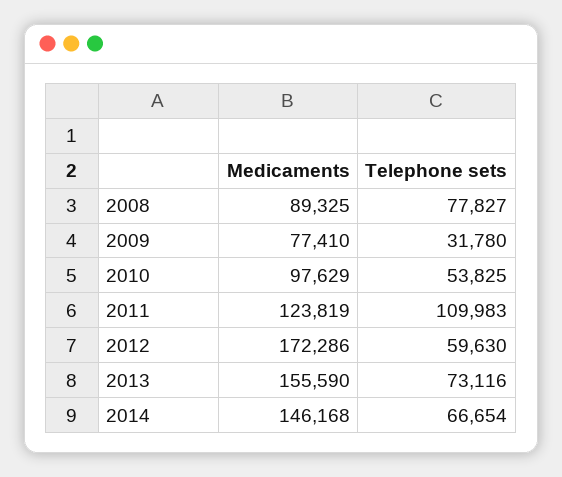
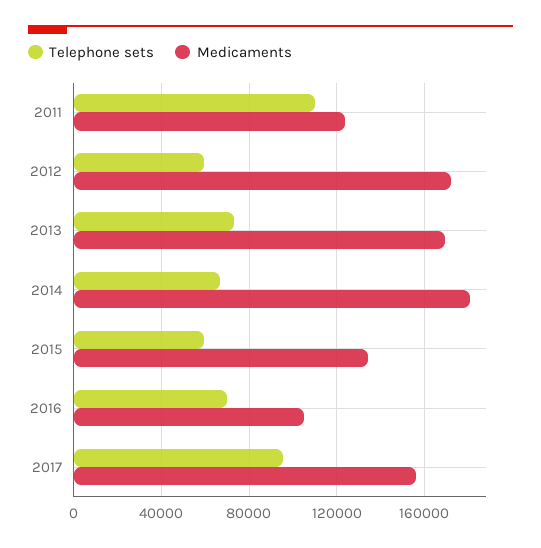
Medicaments, 2008: 89325 -> none
Telephone sets, 2008: 77827 -> none
Medicaments, 2009: 77410 -> none
Telephone sets, 2009: 31780 -> none
Medicaments, 2010: 97629 -> none
Telephone sets, 2010: 53825 -> none
Medicaments, 2013: 155590 -> 170000
Medicaments, 2014: 146168 -> 180000
Telephone sets, 2015: none -> 60000
Medicaments, 2015: none -> 135000
Telephone sets, 2016: none -> 70000
Medicaments, 2016: none -> 105000
Telephone sets, 2017: none -> 95000
Medicaments, 2017: none -> 155000

